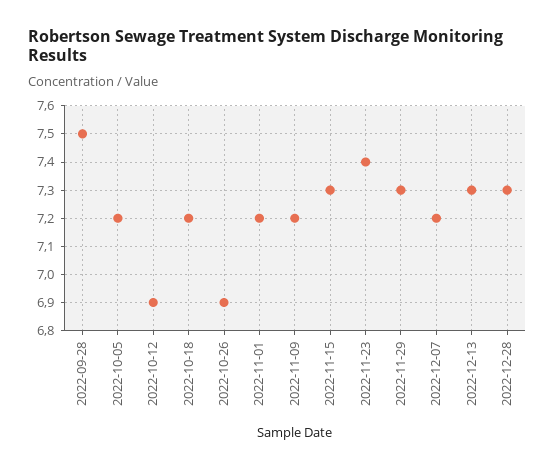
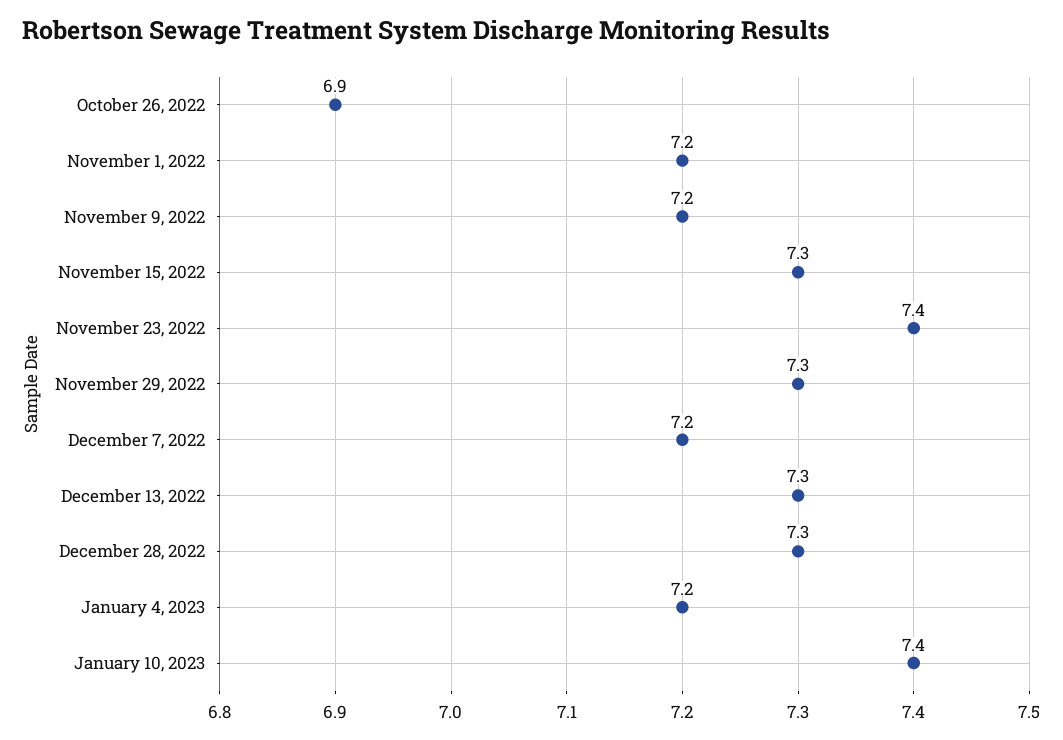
2022-09-28: 7.5 -> none
2022-10-05: 7.2 -> none
2022-10-12: 6.9 -> none
2022-10-18: 7.2 -> none
January 4, 2023: none -> 7.2
January 10, 2023: none -> 7.4

